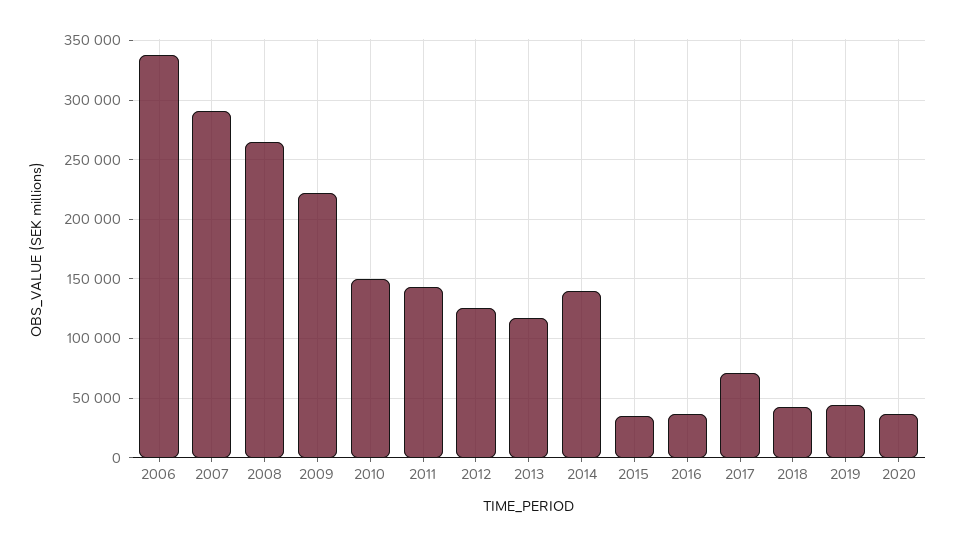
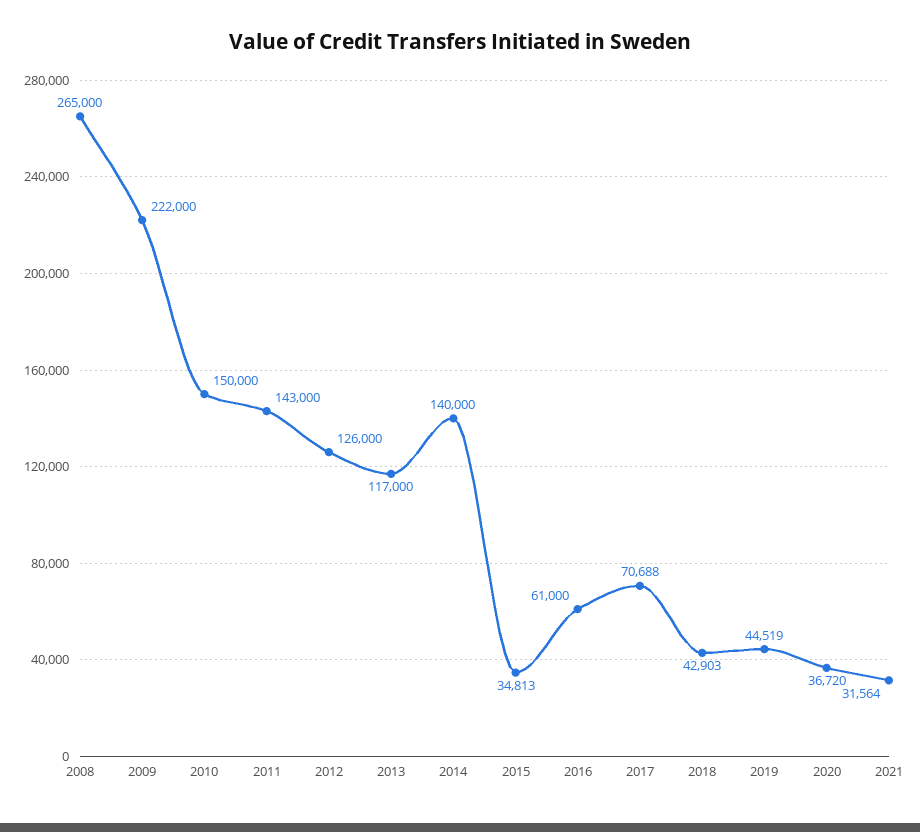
2006: 340000 -> none
2007: 290000 -> none
2016: 40000 -> 61000
2021: none -> 31564

